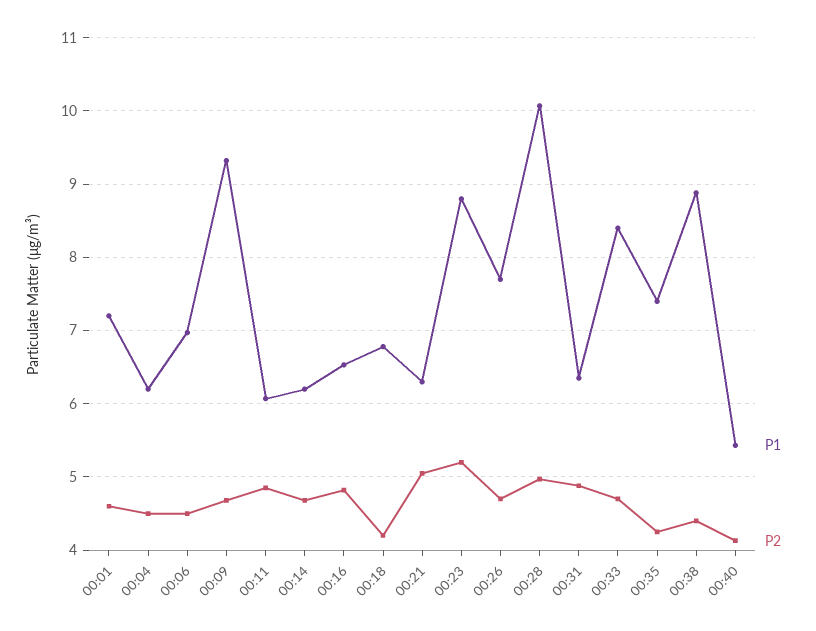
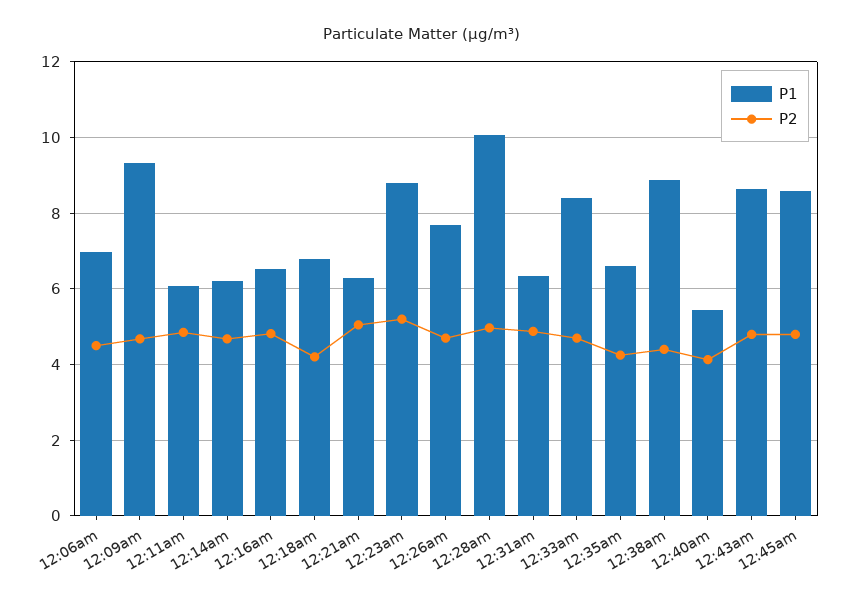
P1, 00:01: 7.2 -> none
P2, 00:01: 4.6 -> none
P1, 00:04: 6.2 -> none
P2, 00:04: 4.5 -> none
P1, 00:35: 7.4 -> 6.6
P1, 12:43am: none -> 8.6
P2, 12:43am: none -> 4.8
P1, 12:45am: none -> 8.6
P2, 12:45am: none -> 4.8

